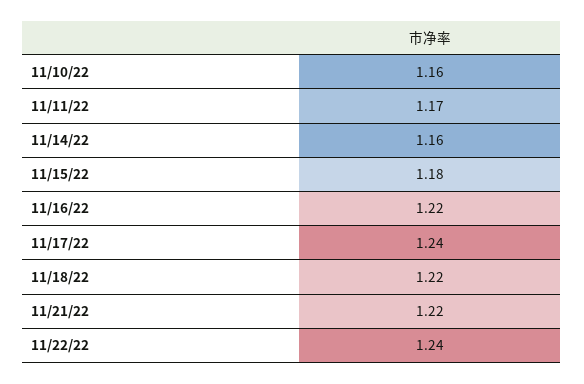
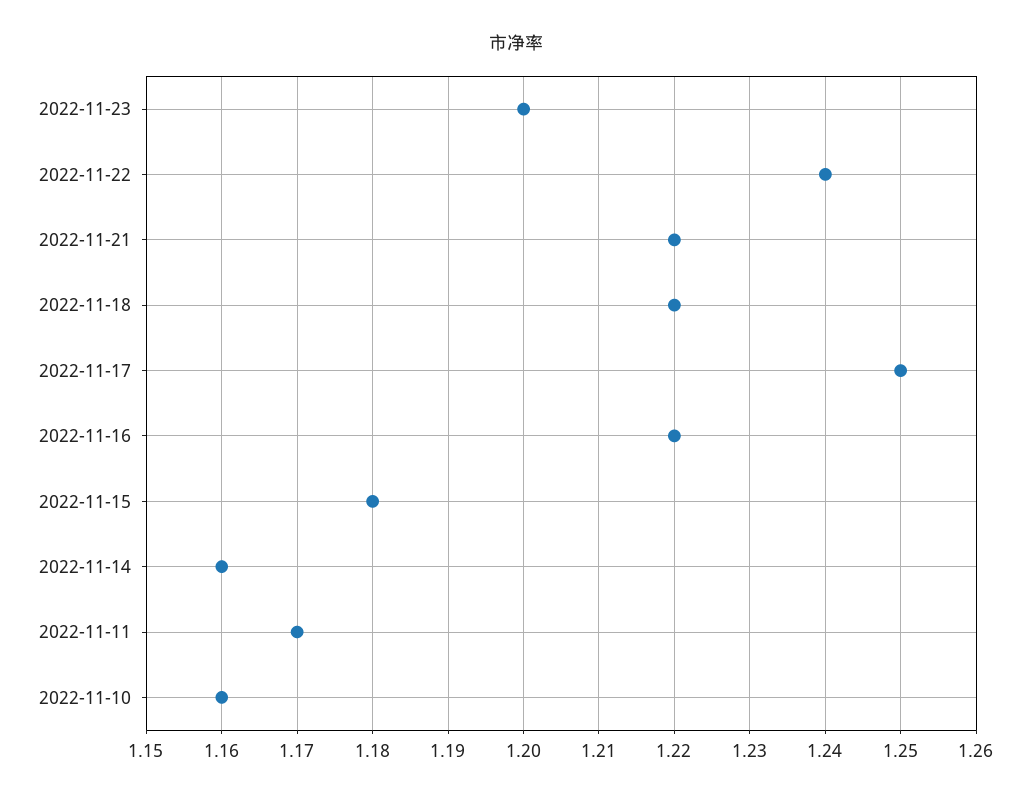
11/17/22: 1.24 -> 1.25
2022-11-23: none -> 1.2

